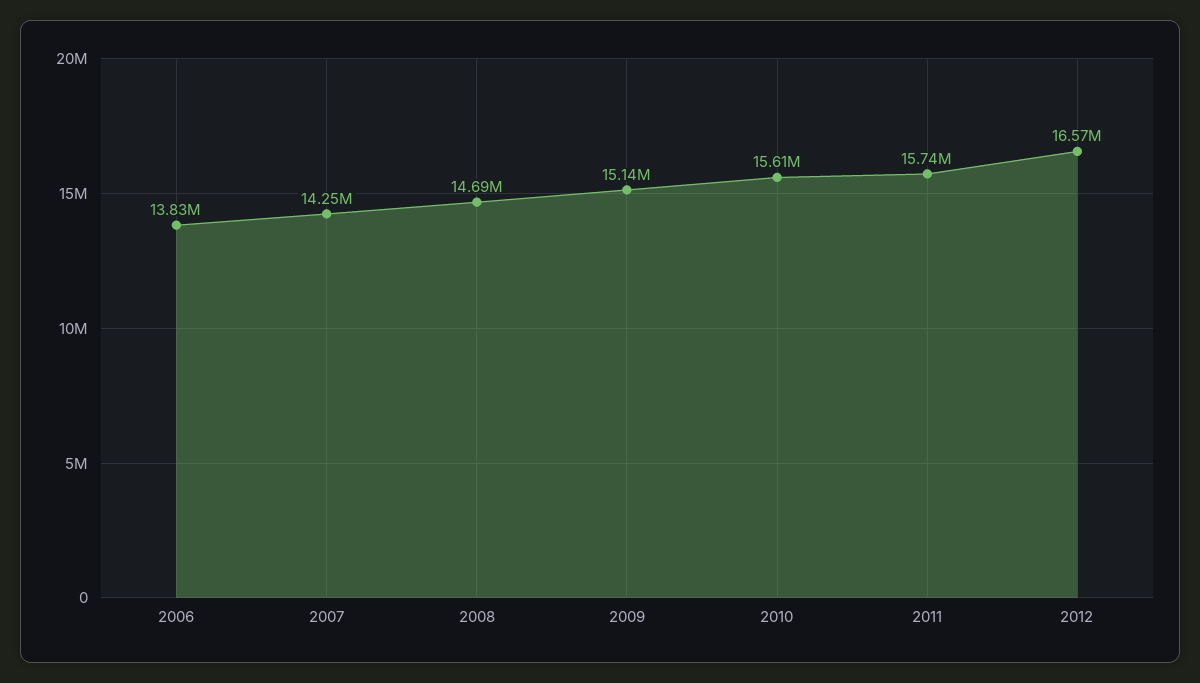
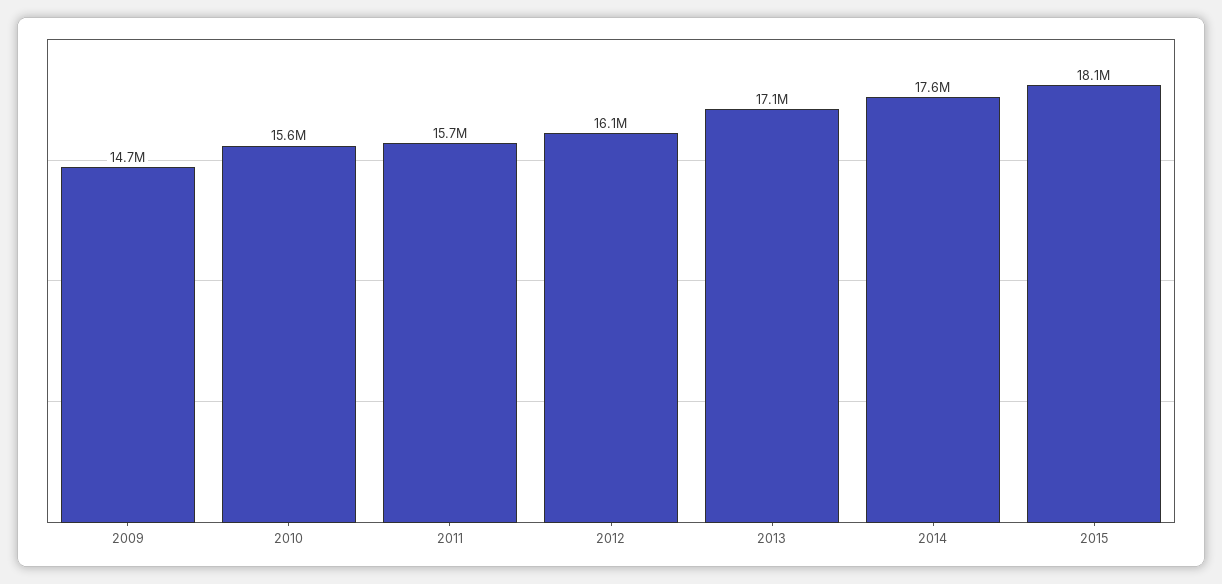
2006: 13830000 -> none
2007: 14250000 -> none
2008: 14690000 -> none
2009: 15140000 -> 14700000
2012: 16570000 -> 16100000
2013: none -> 17100000
2014: none -> 17600000
2015: none -> 18100000

